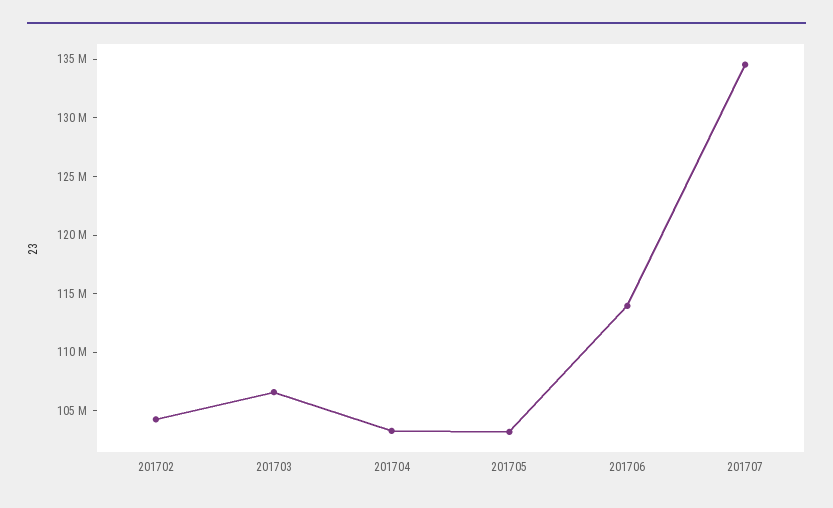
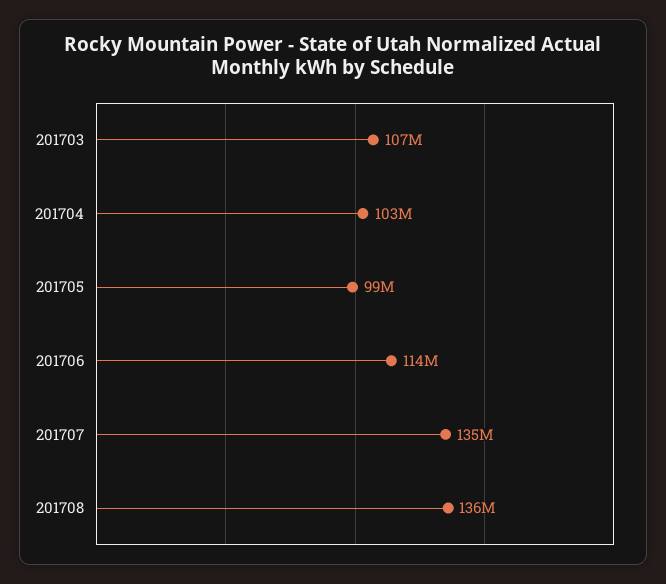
201702: 104000000 -> none
201705: 103000000 -> 99000000
201708: none -> 136000000

